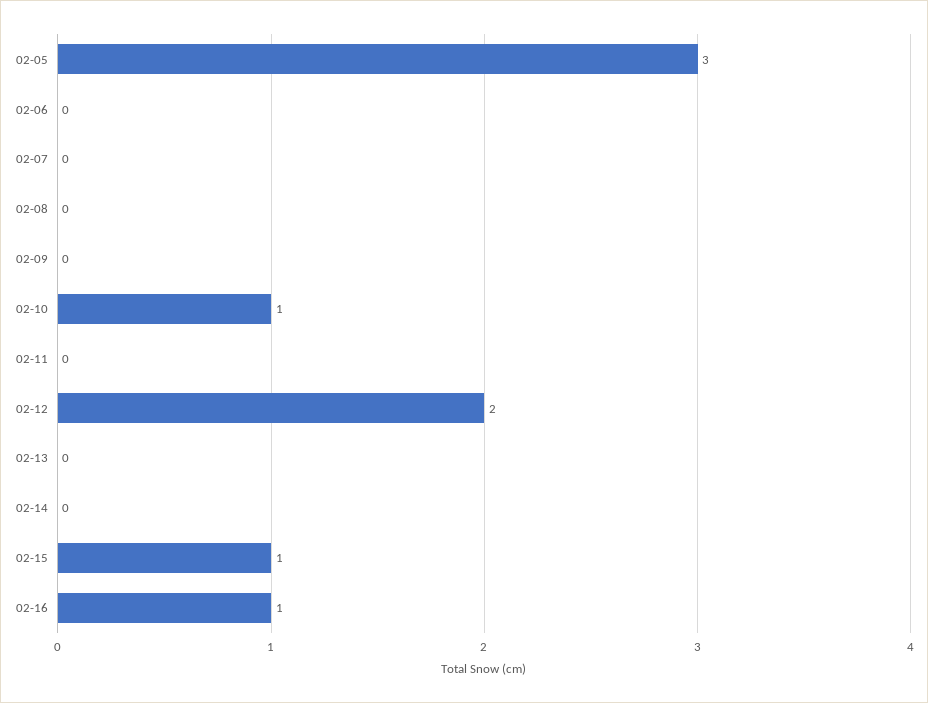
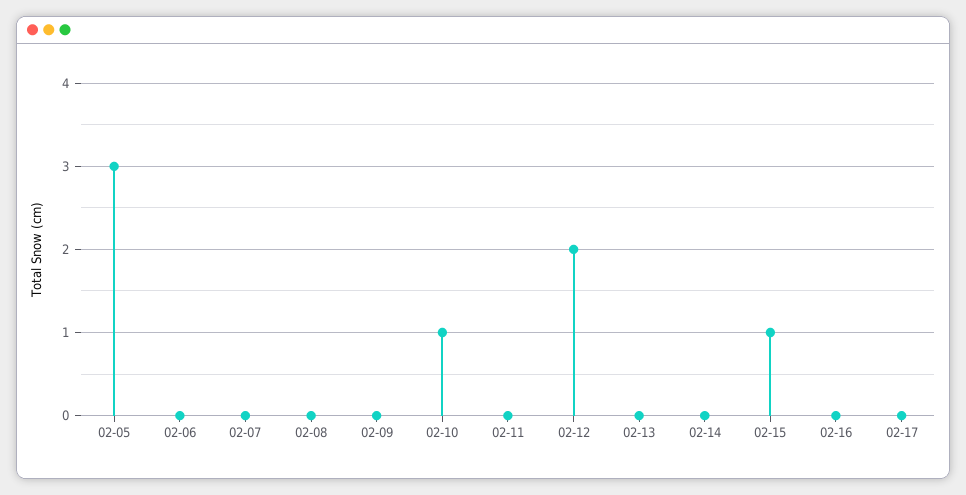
02-16: 1 -> 0
02-17: none -> 0

